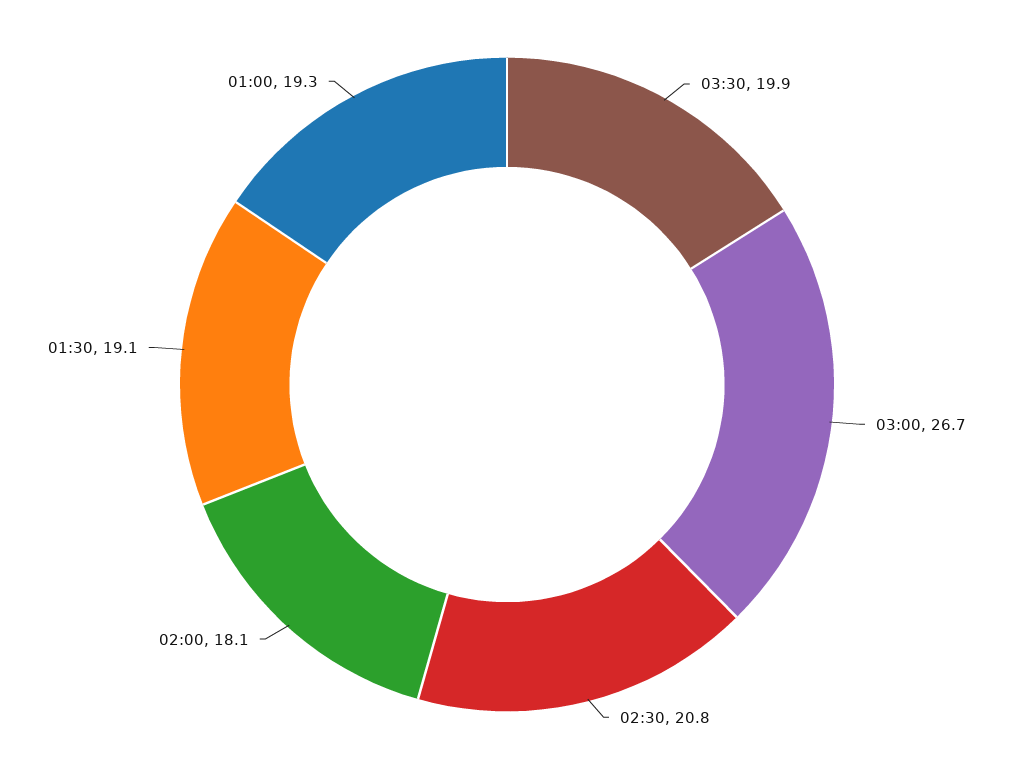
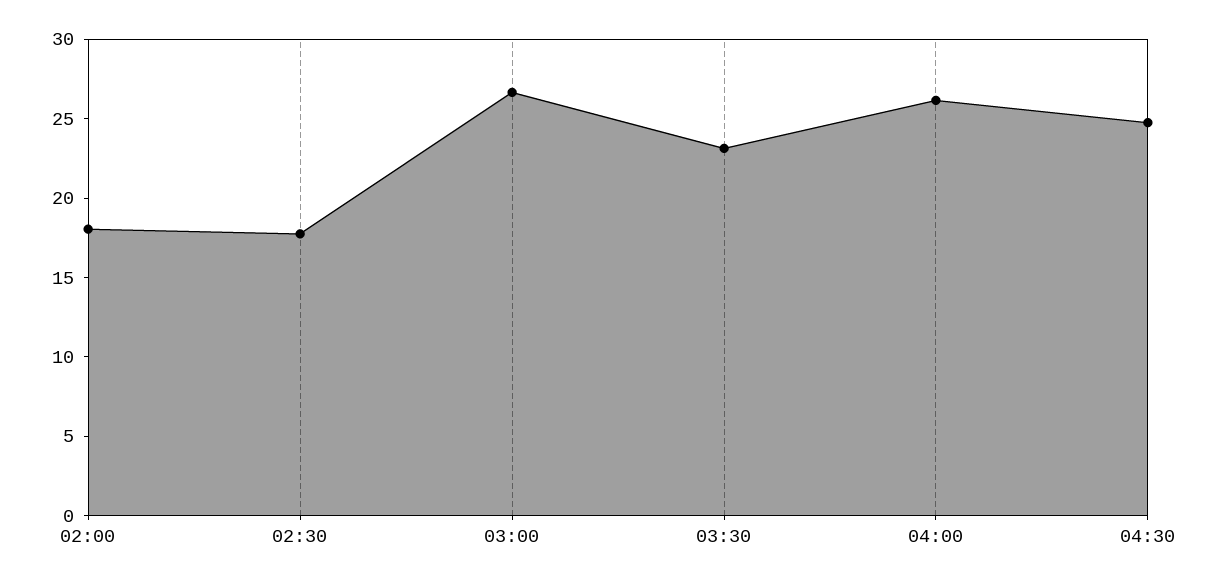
03:30: 19.9 -> 23
02:30: 20.8 -> 18
01:30: 19.1 -> none
01:00: 19.3 -> none
04:00: none -> 26
04:30: none -> 25

